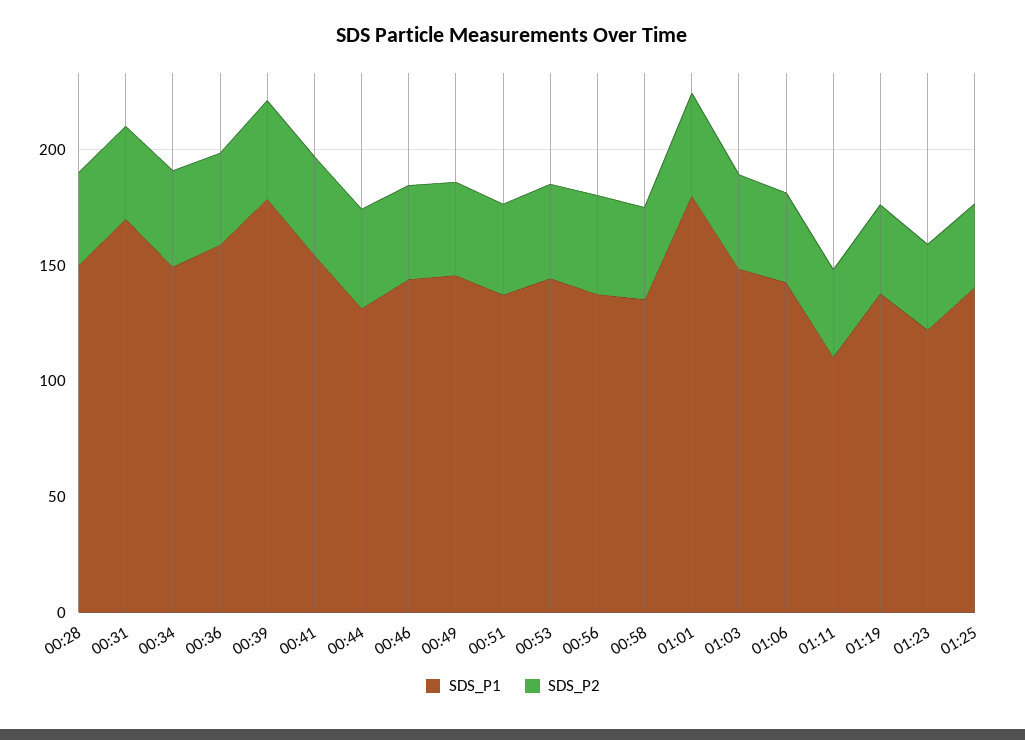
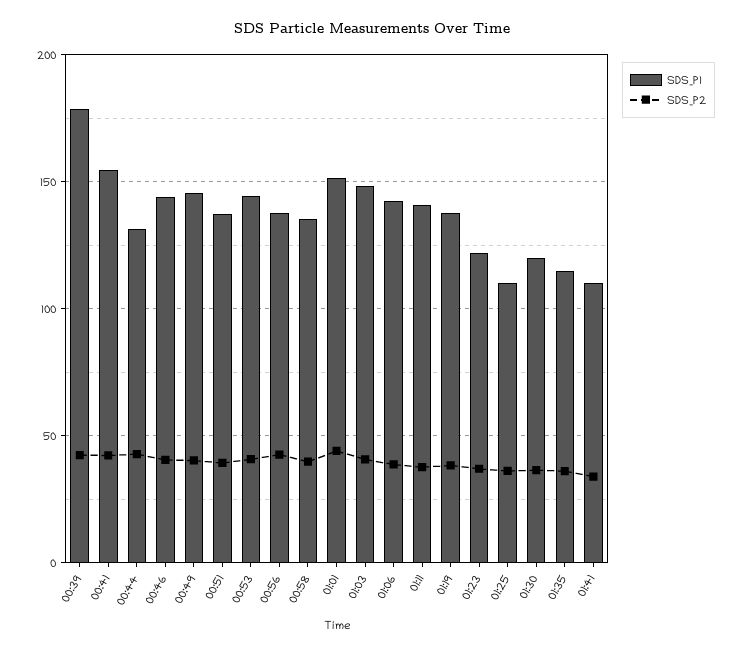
SDS_P1, 00:28: 150 -> none
SDS_P2, 00:28: 40 -> none
SDS_P1, 00:31: 170 -> none
SDS_P2, 00:31: 40 -> none
SDS_P1, 00:34: 150 -> none
SDS_P2, 00:34: 40 -> none
SDS_P1, 00:36: 160 -> none
SDS_P2, 00:36: 40 -> none
SDS_P1, 01:01: 180 -> 150
SDS_P1, 01:11: 110 -> 140
SDS_P1, 01:25: 140 -> 110
SDS_P1, 01:30: none -> 120
SDS_P2, 01:30: none -> 35
SDS_P1, 01:35: none -> 115
SDS_P2, 01:35: none -> 35
SDS_P1, 01:41: none -> 110
SDS_P2, 01:41: none -> 35

